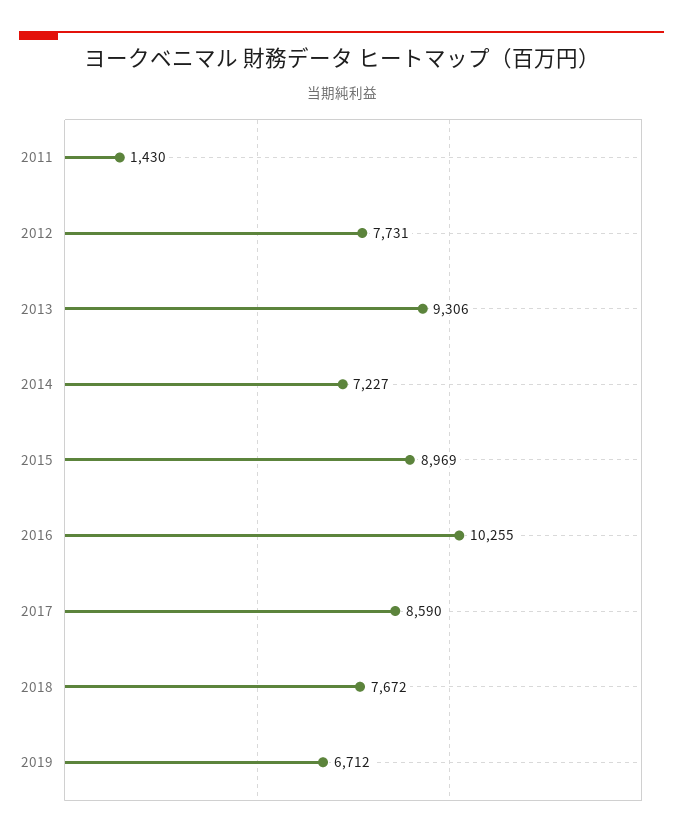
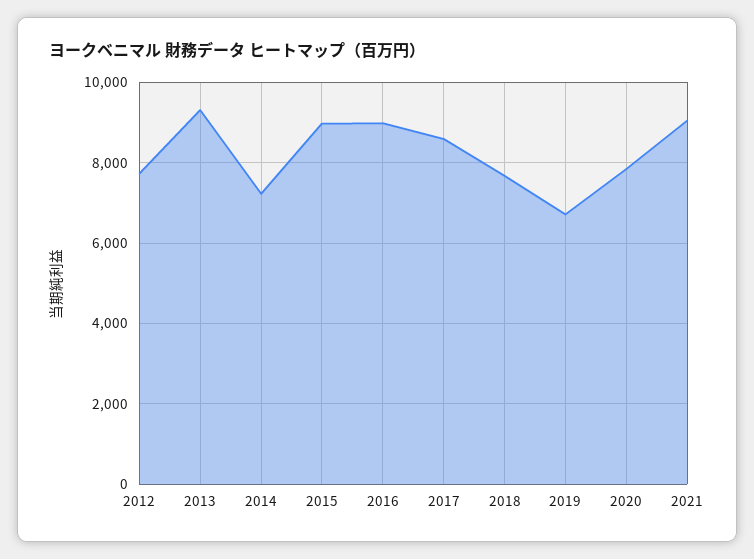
2011: 1430 -> none
2016: 10255 -> 9000
2020: none -> 7800
2021: none -> 9000

